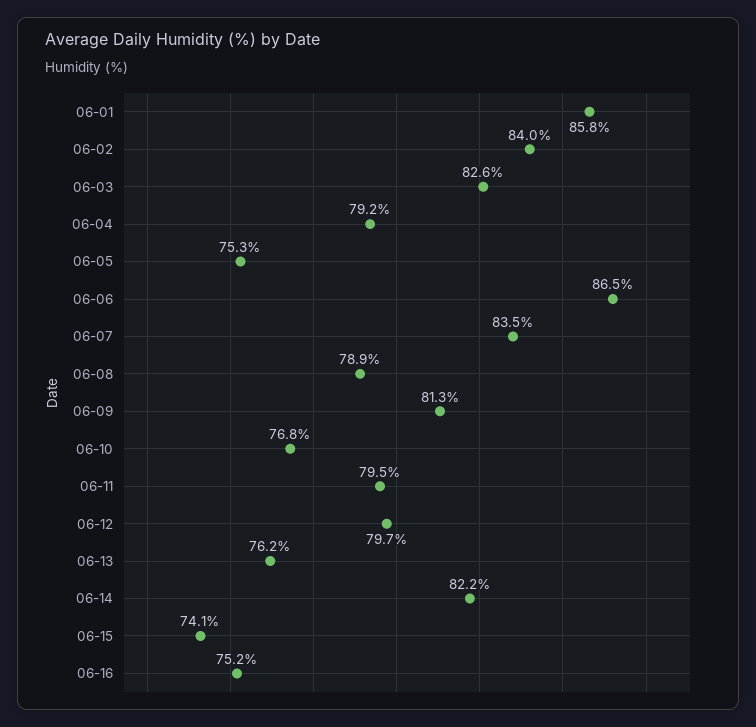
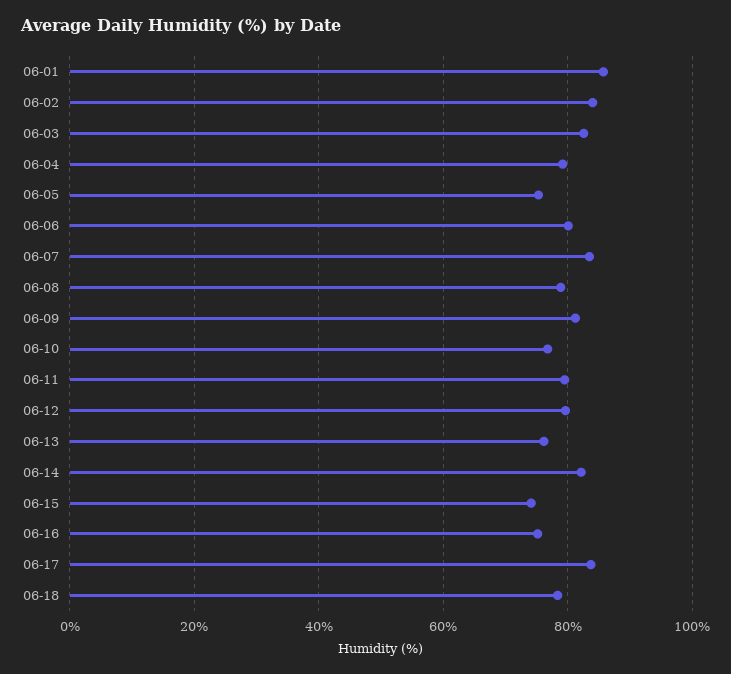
06-06: 86.5 -> 80
06-17: none -> 84
06-18: none -> 78

